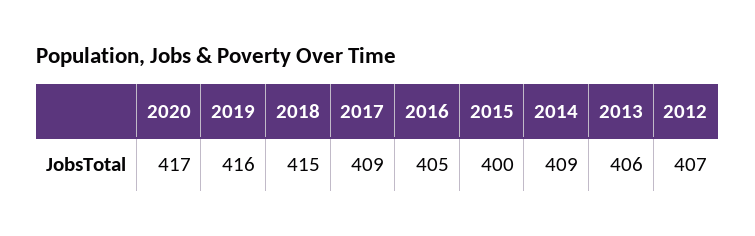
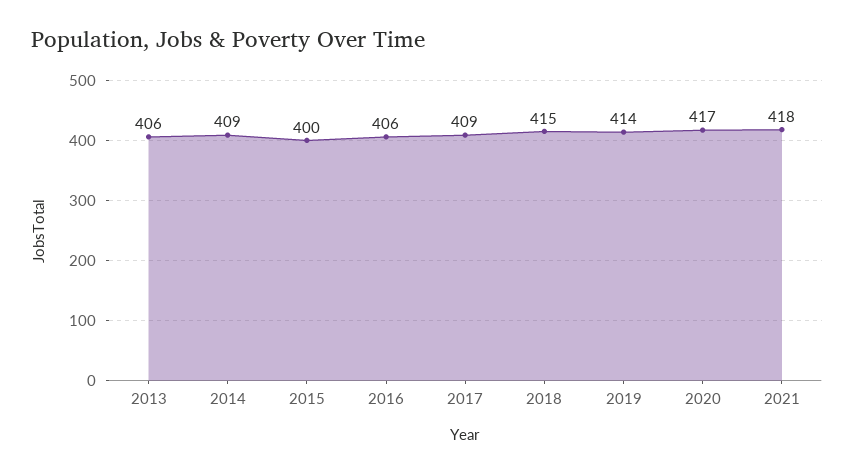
2019: 416 -> 414
2016: 405 -> 406
2012: 407 -> none
2021: none -> 418

